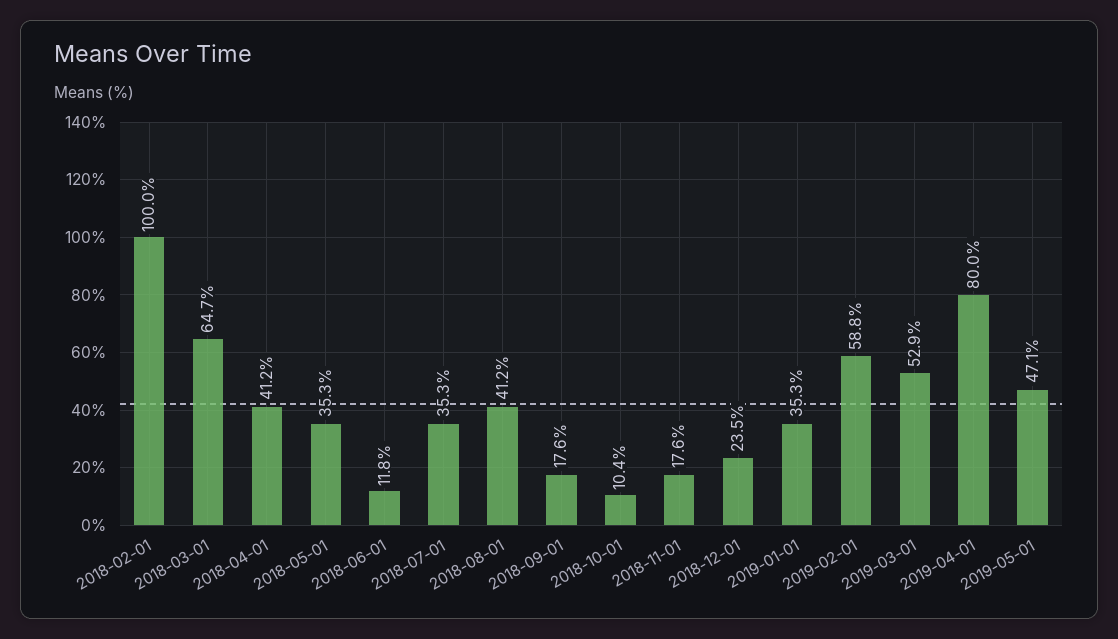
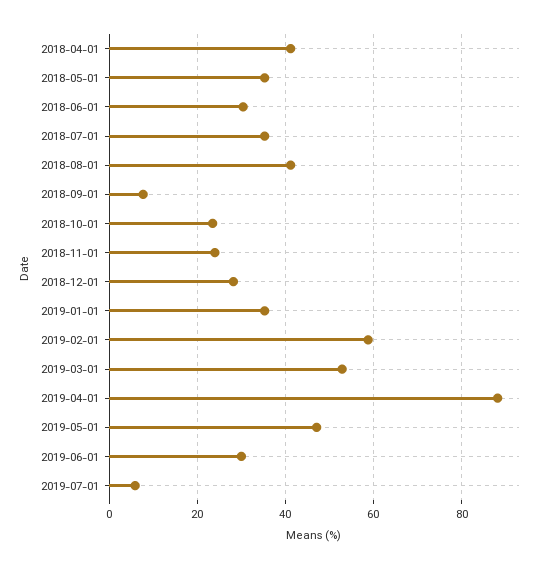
2018-02-01: 100 -> none
2018-03-01: 64.7 -> none
2018-06-01: 11.8 -> 30
2018-09-01: 17.6 -> 8
2018-10-01: 10.4 -> 24
2018-11-01: 17.6 -> 24
2018-12-01: 23.5 -> 28
2019-04-01: 80 -> 88
2019-06-01: none -> 30
2019-07-01: none -> 6

